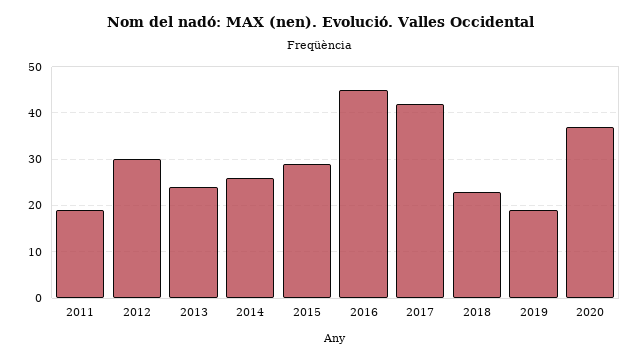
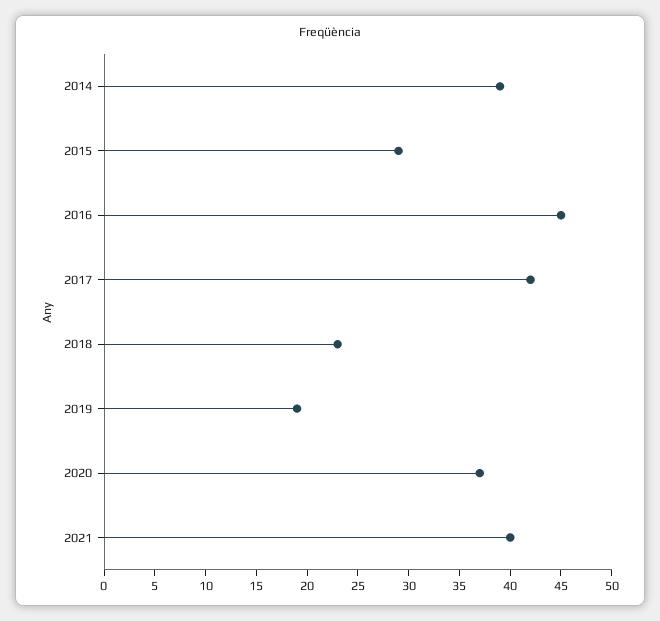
2011: 20 -> none
2012: 30 -> none
2013: 25 -> none
2014: 25 -> 39
2021: none -> 40

